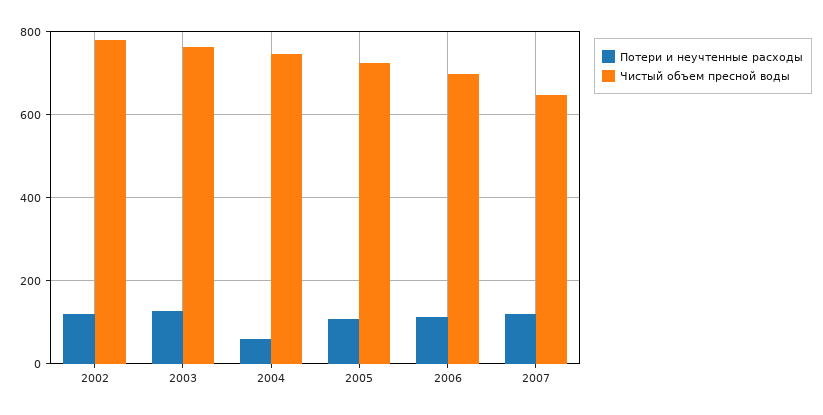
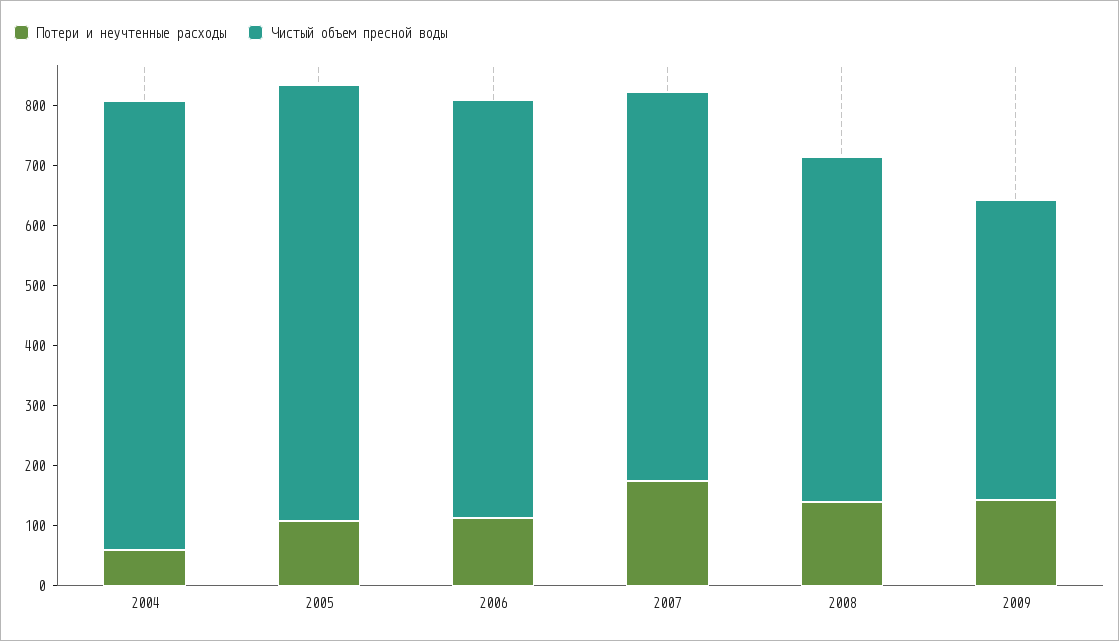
Потери и неучтенные расходы, 2002: 120 -> none
Чистый объем пресной воды, 2002: 780 -> none
Потери и неучтенные расходы, 2003: 120 -> none
Чистый объем пресной воды, 2003: 760 -> none
Потери и неучтенные расходы, 2007: 120 -> 180
Потери и неучтенные расходы, 2008: none -> 140
Чистый объем пресной воды, 2008: none -> 580
Потери и неучтенные расходы, 2009: none -> 140
Чистый объем пресной воды, 2009: none -> 500

